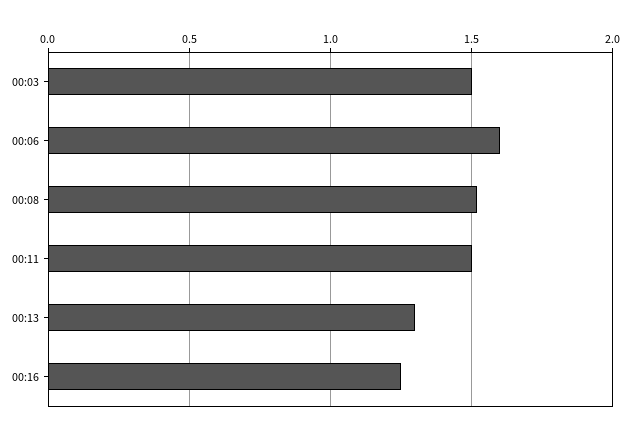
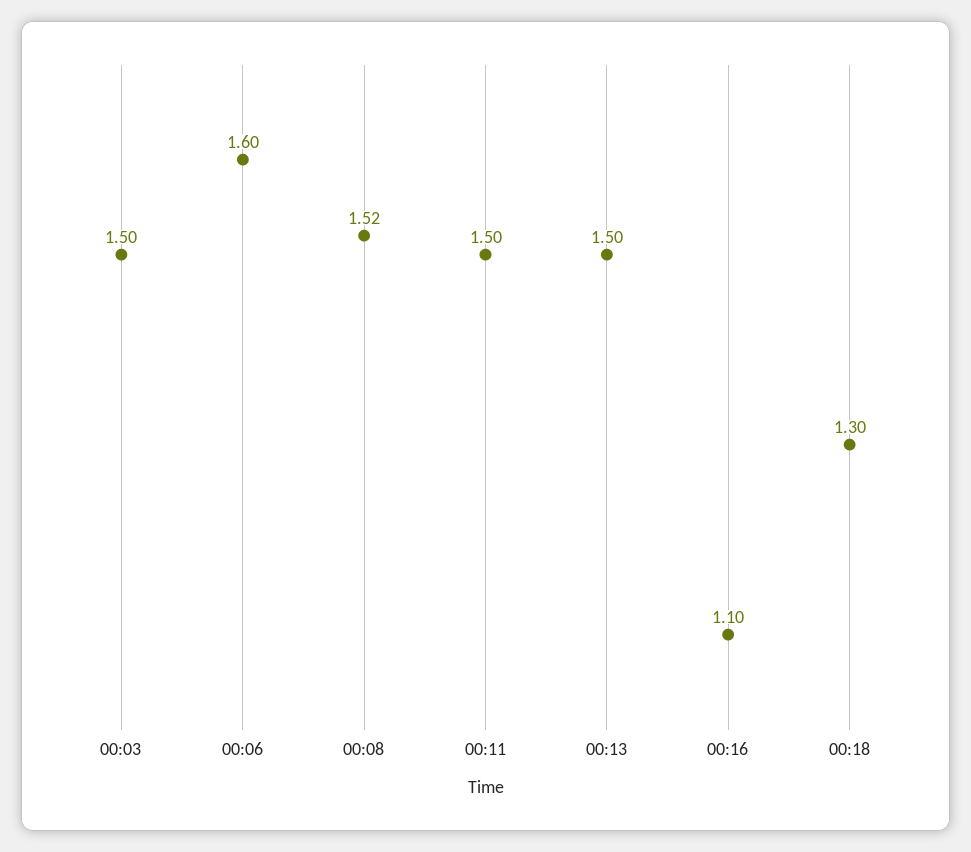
00:13: 1.3 -> 1.5
00:16: 1.25 -> 1.1
00:18: none -> 1.3

